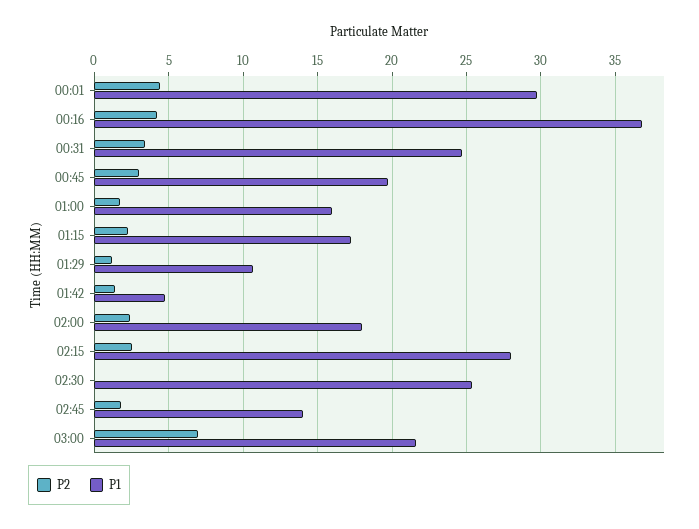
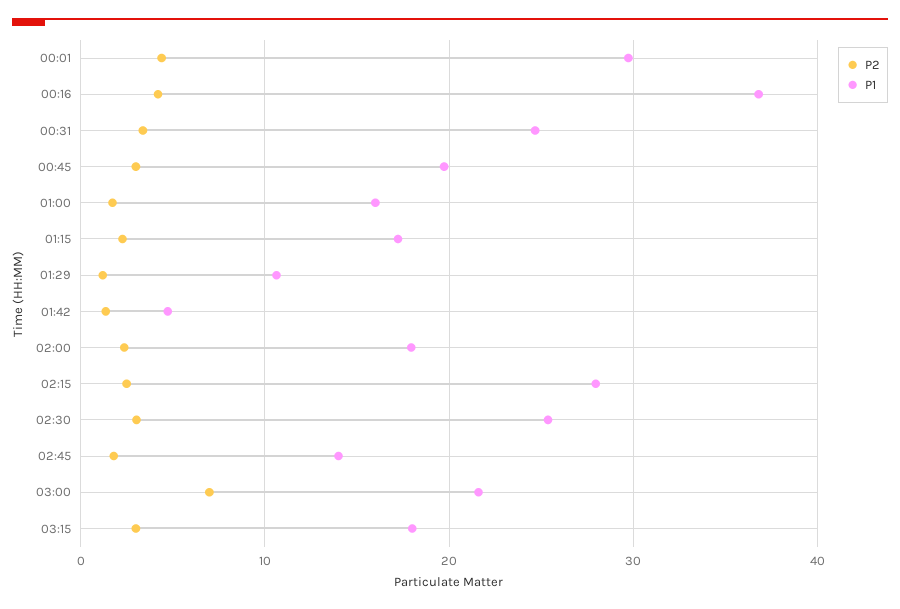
P2, 02:30: 0 -> 3
P2, 03:15: none -> 3
P1, 03:15: none -> 18

